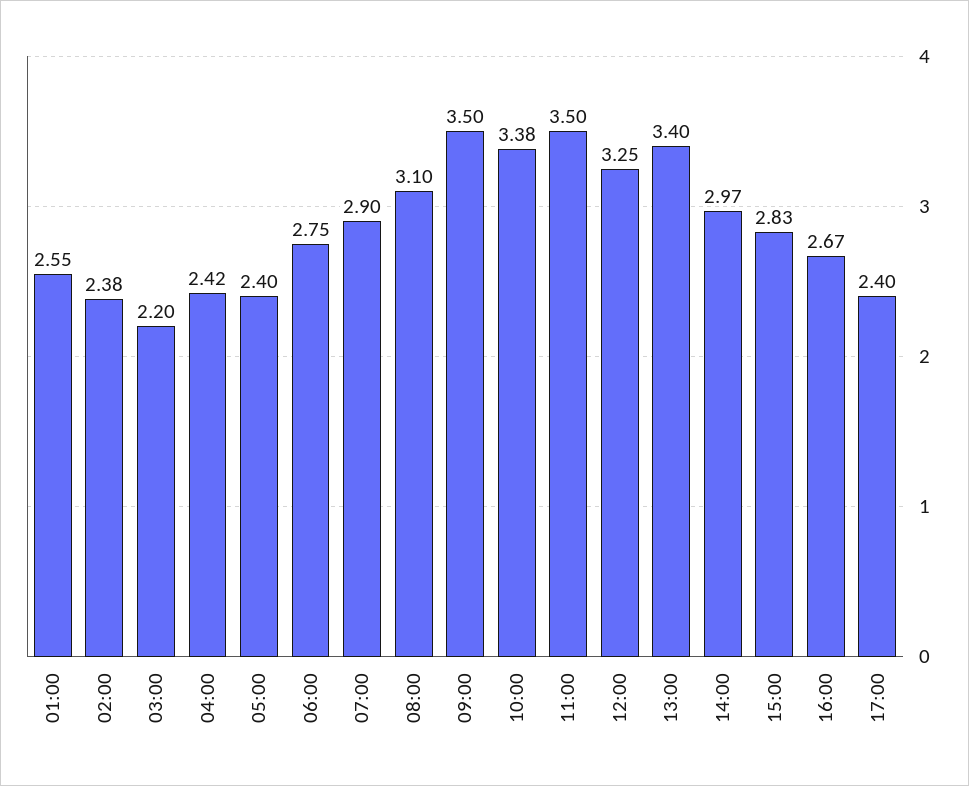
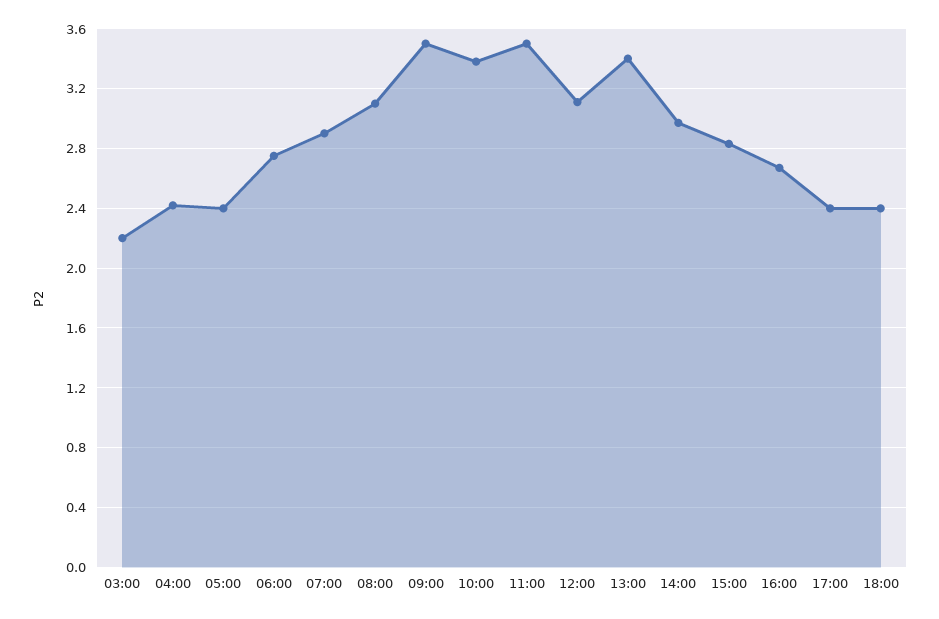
01:00: 2.55 -> none
02:00: 2.38 -> none
12:00: 3.25 -> 3.1
18:00: none -> 2.4

